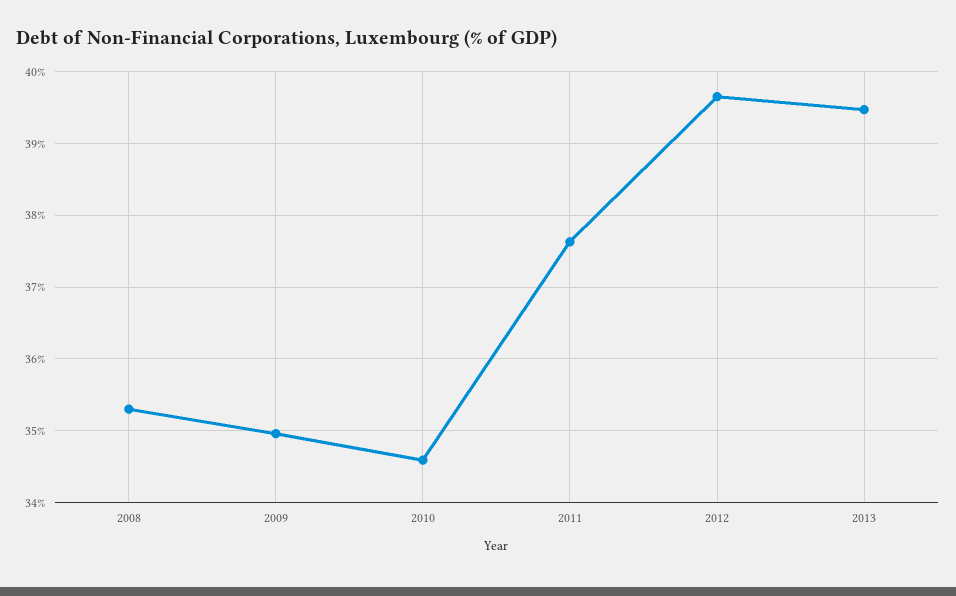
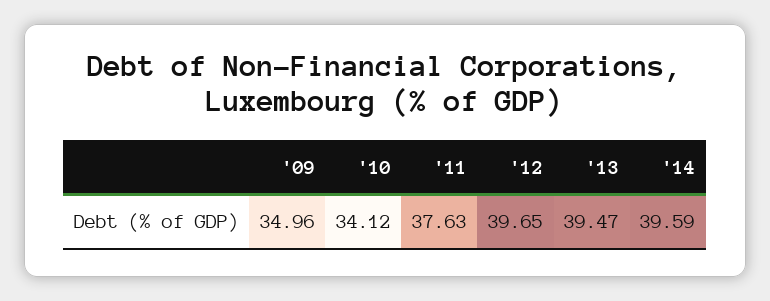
2008: 35.3 -> none
2010: 34.6 -> 34.12
'14: none -> 39.59

